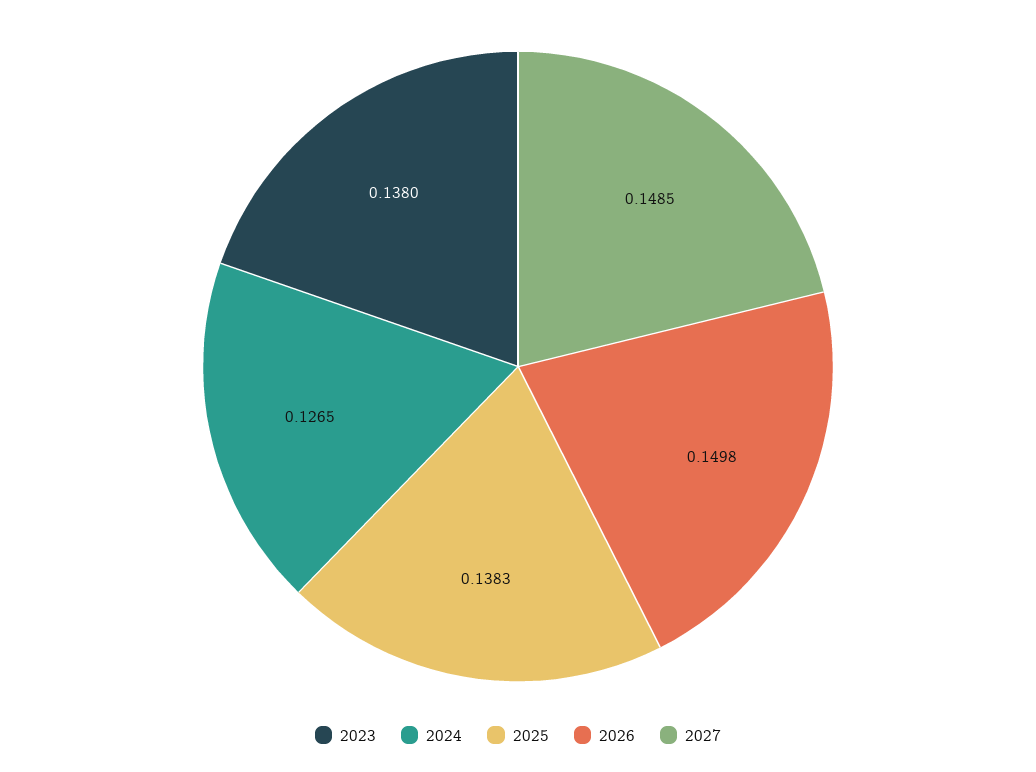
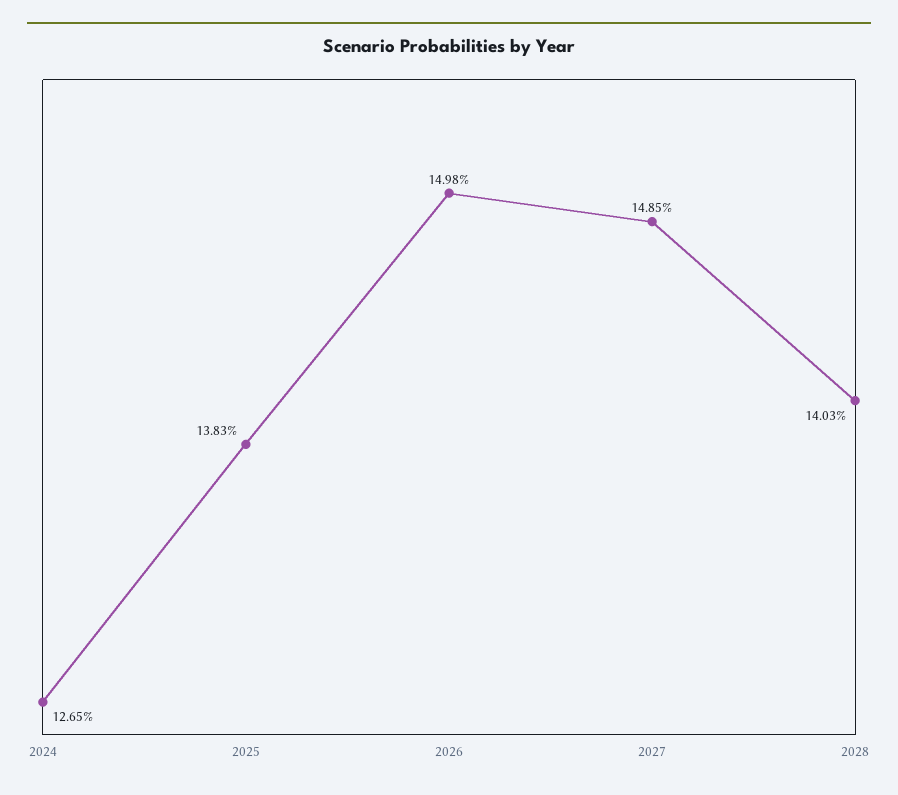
2023: 0.138 -> none
2028: none -> 0.1403

